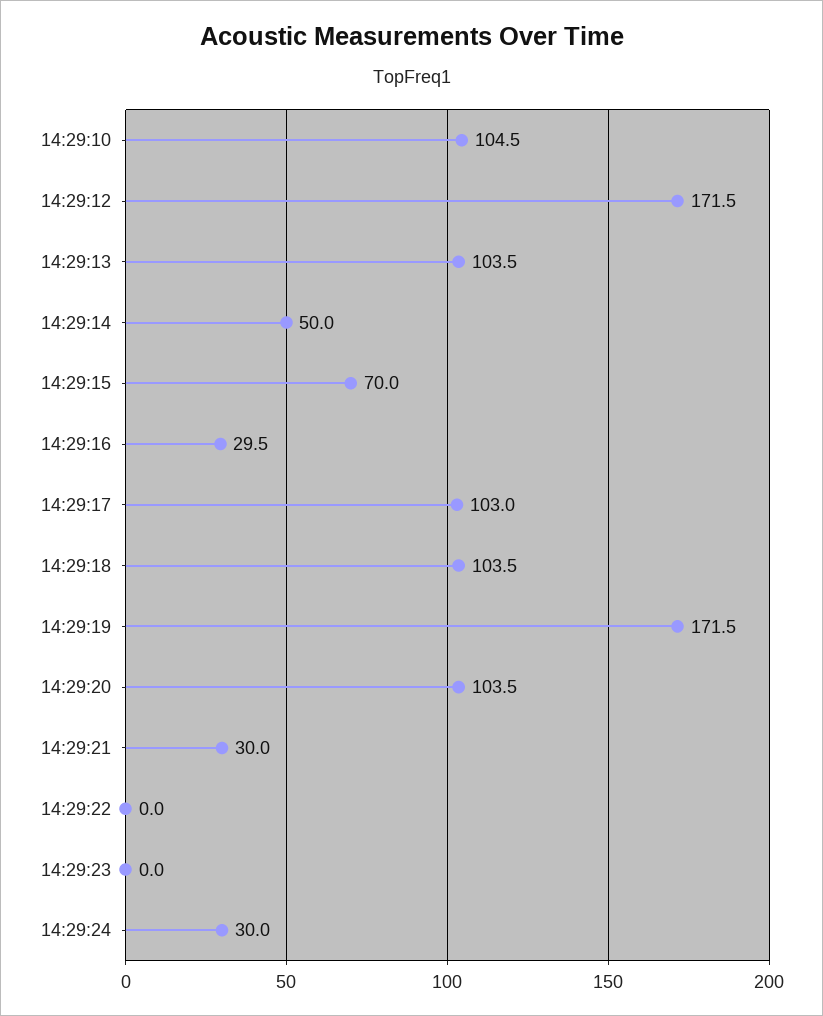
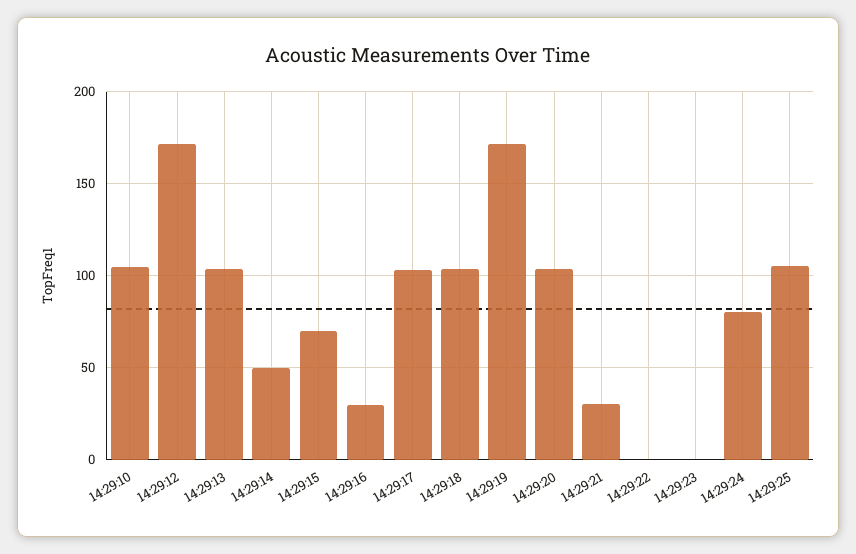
14:29:24: 30 -> 80
14:29:25: none -> 105

